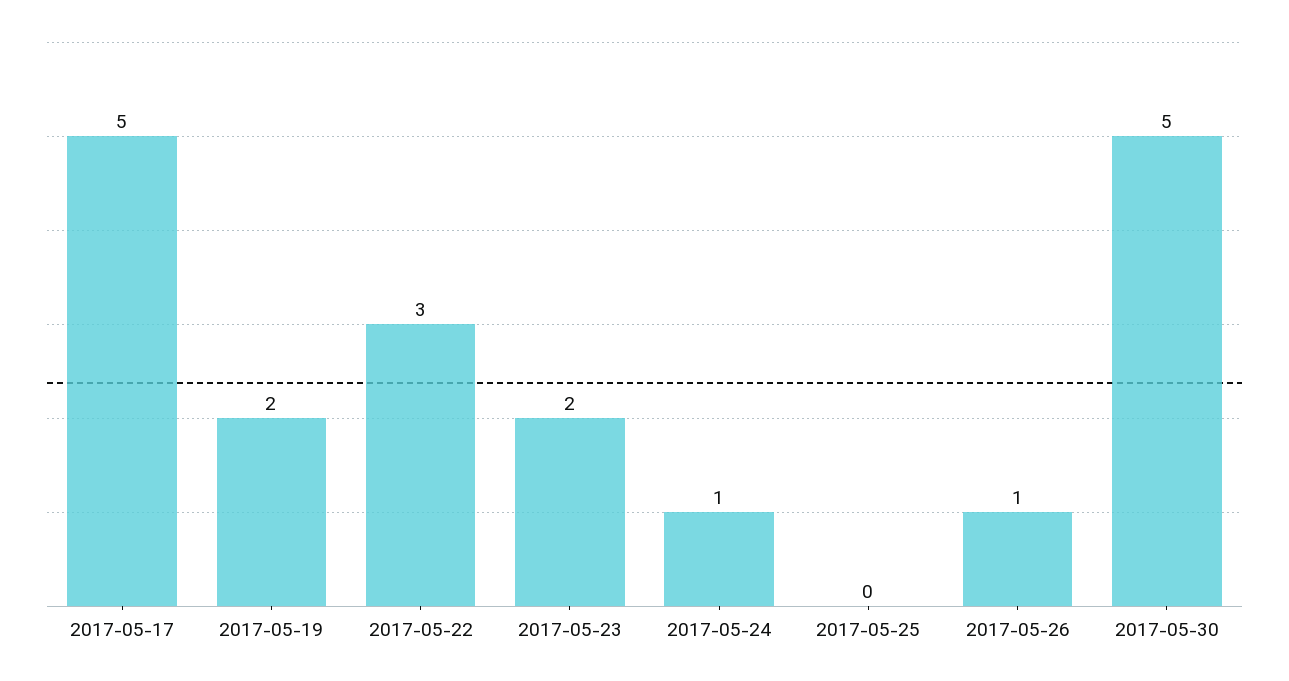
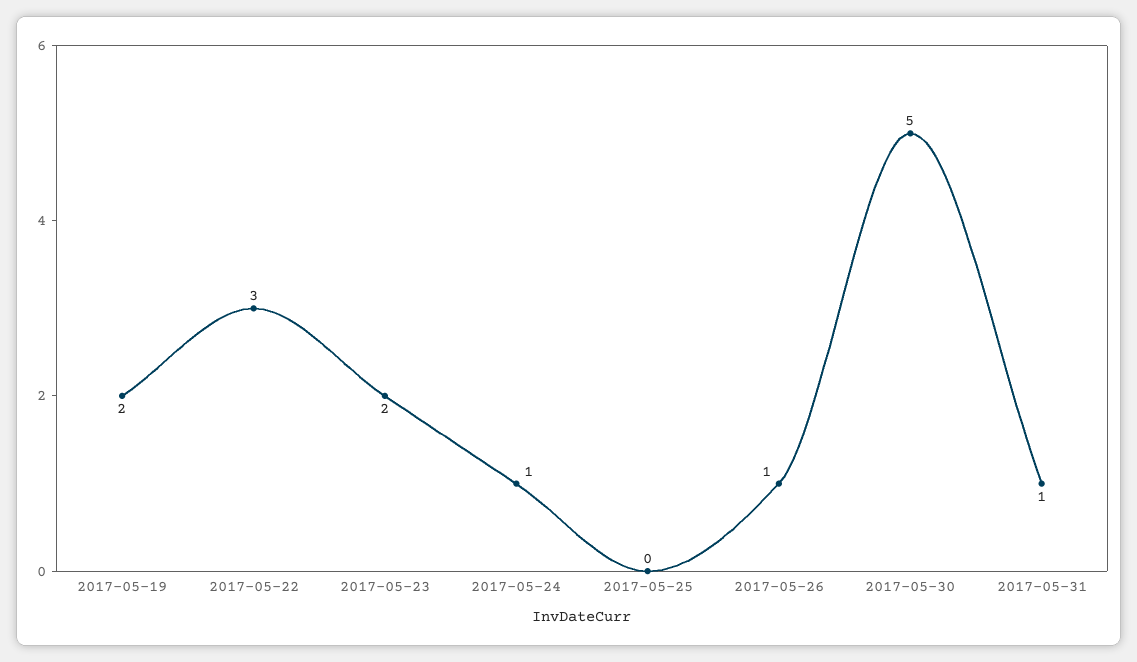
2017-05-17: 5 -> none
2017-05-31: none -> 1

